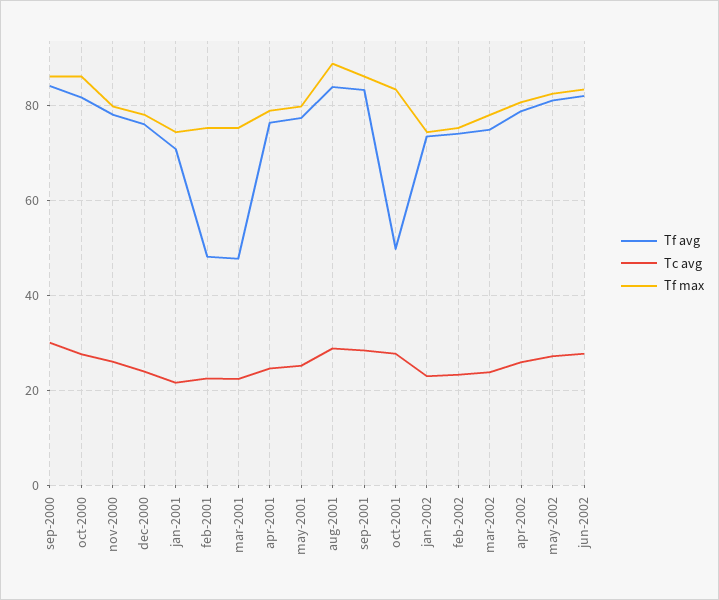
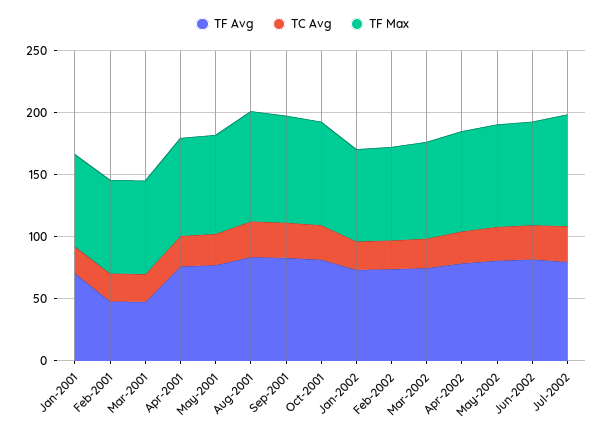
Tf avg, sep-2000: 84 -> none
Tc avg, sep-2000: 30 -> none
Tf max, sep-2000: 86 -> none
Tf avg, oct-2000: 82 -> none
Tc avg, oct-2000: 28 -> none
Tf max, oct-2000: 86 -> none
Tf avg, nov-2000: 78 -> none
Tc avg, nov-2000: 26 -> none
Tf max, nov-2000: 80 -> none
Tf avg, dec-2000: 76 -> none
Tc avg, dec-2000: 24 -> none
Tf max, dec-2000: 78 -> none
Tf avg, oct-2001: 50 -> 80
Tf avg, Jul-2002: none -> 80
Tc avg, Jul-2002: none -> 30
Tf max, Jul-2002: none -> 90

